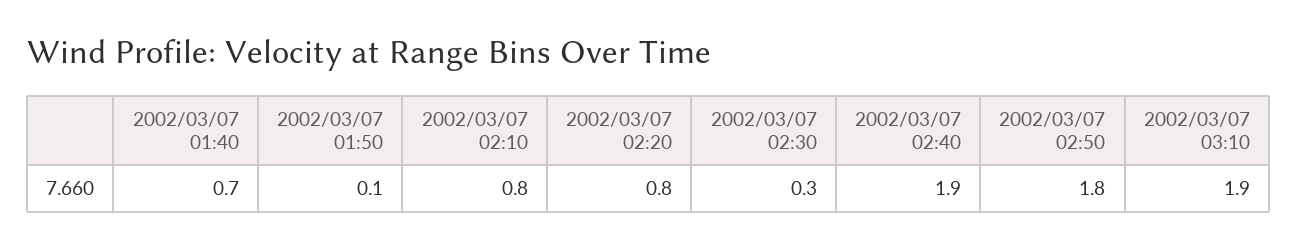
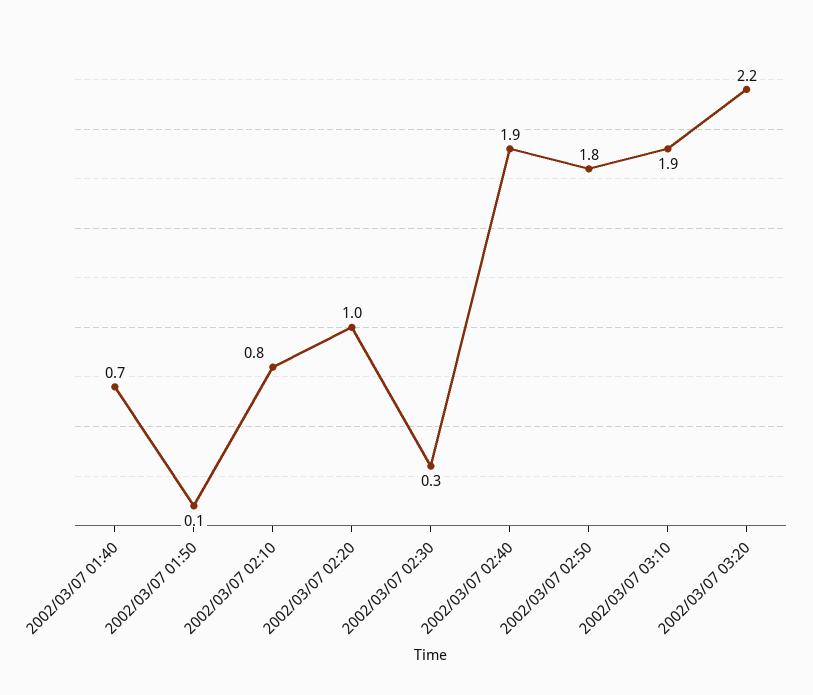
2002/03/07 02:20: 0.8 -> 1
2002/03/07 03:20: none -> 2.2

